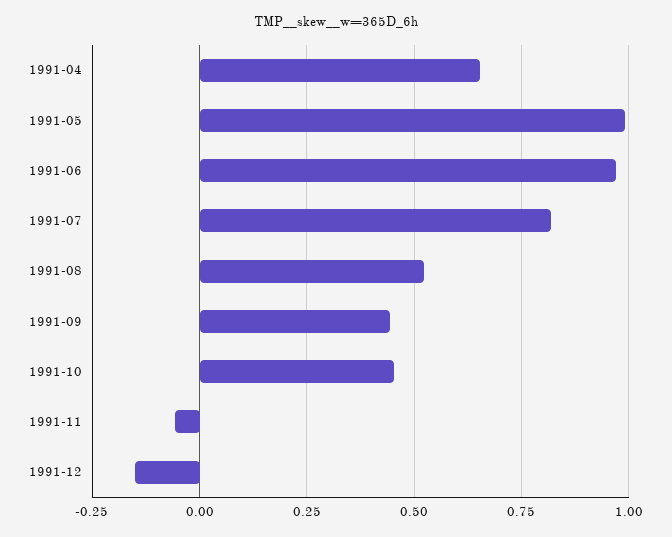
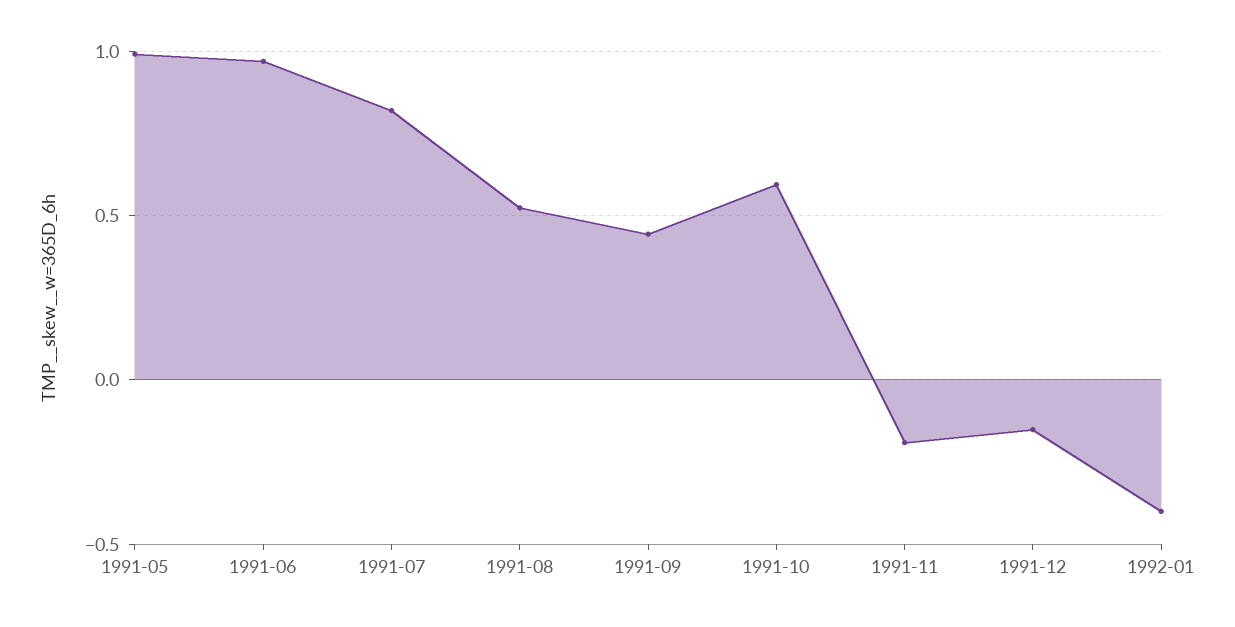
1991-04: 0.65 -> none
1991-10: 0.45 -> 0.6
1991-11: -0.05 -> -0.2
1992-01: none -> -0.4

